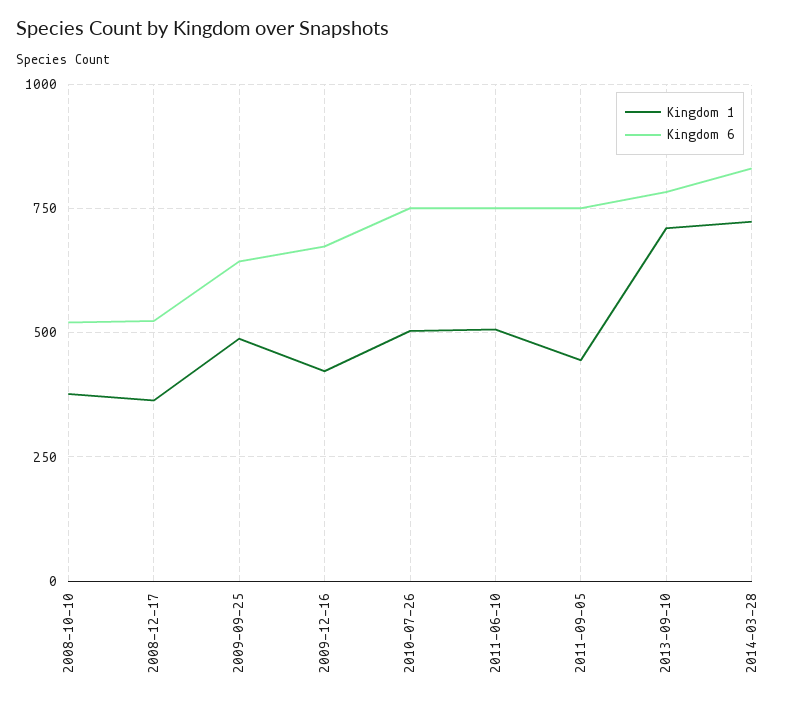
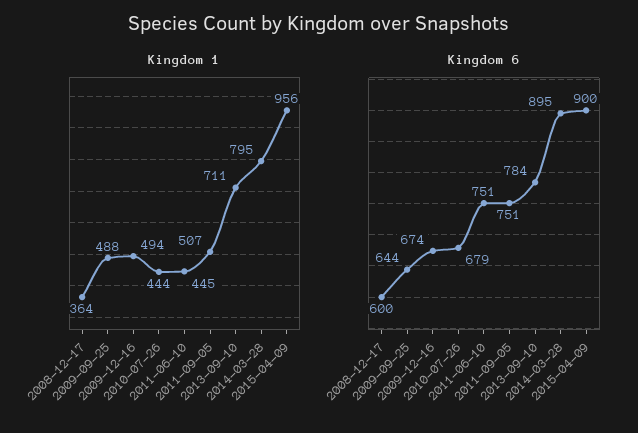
Kingdom 1, 2008-10-10: 375 -> none
Kingdom 6, 2008-10-10: 525 -> none
Kingdom 6, 2008-12-17: 525 -> 600
Kingdom 1, 2009-12-16: 425 -> 494
Kingdom 1, 2010-07-26: 500 -> 444
Kingdom 6, 2010-07-26: 750 -> 679
Kingdom 1, 2011-06-10: 500 -> 445
Kingdom 1, 2011-09-05: 450 -> 507
Kingdom 1, 2014-03-28: 725 -> 795
Kingdom 6, 2014-03-28: 825 -> 895
Kingdom 1, 2015-04-09: none -> 956
Kingdom 6, 2015-04-09: none -> 900

